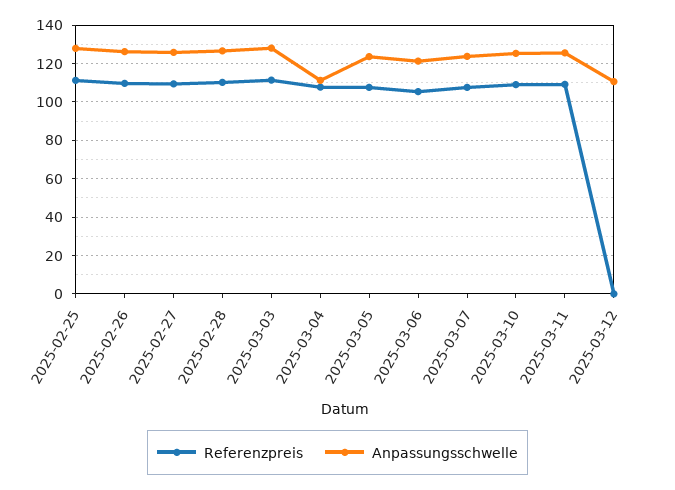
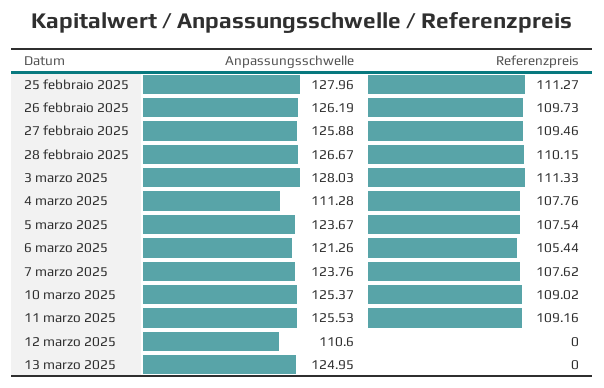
Anpassungsschwelle, 13 marzo 2025: none -> 124.95
Referenzpreis, 13 marzo 2025: none -> 0

